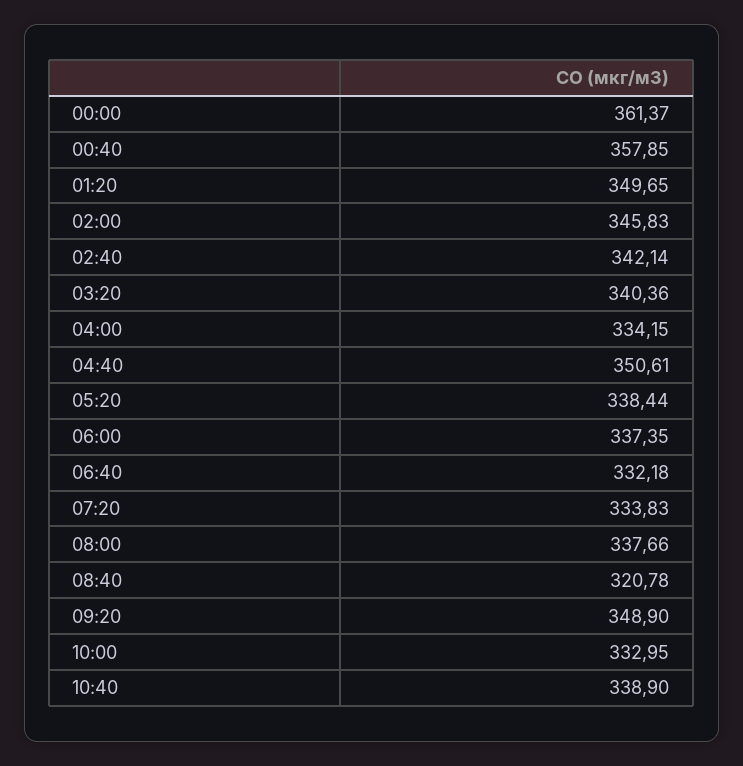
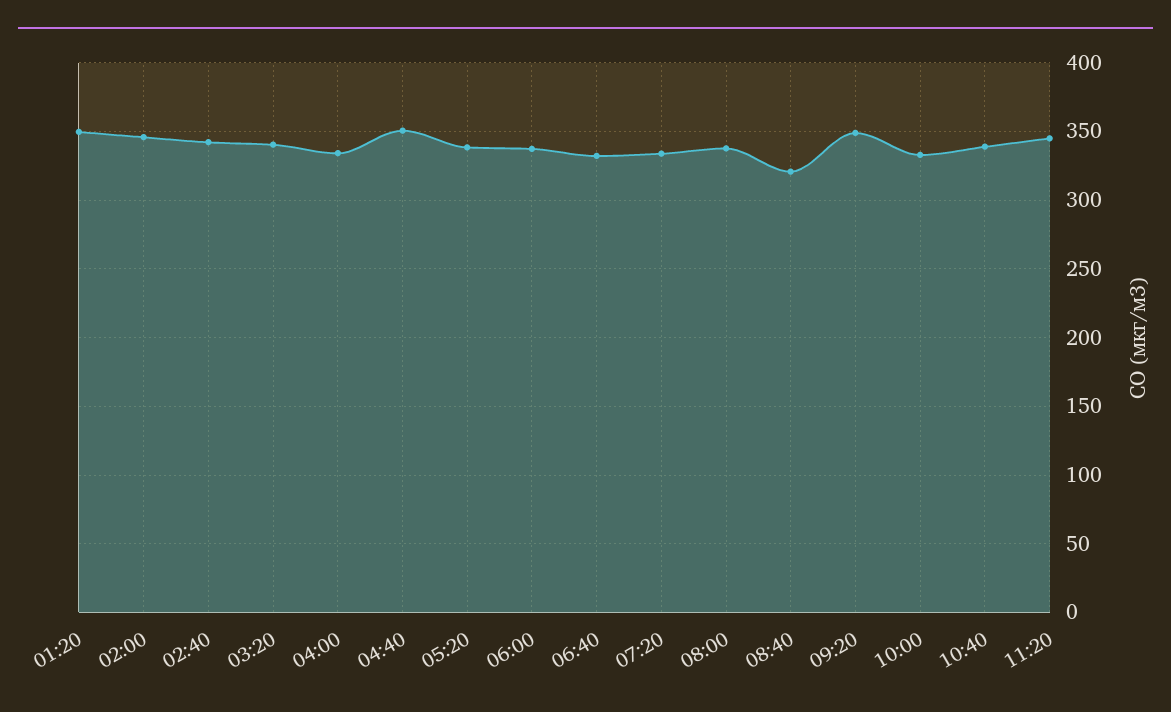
00:00: 361.37 -> none
00:40: 357.85 -> none
11:20: none -> 345

